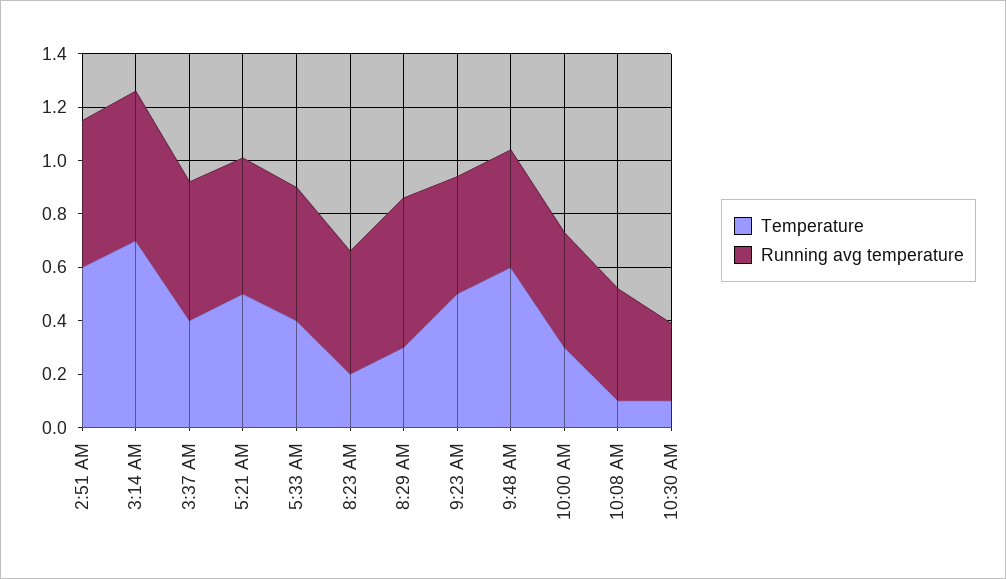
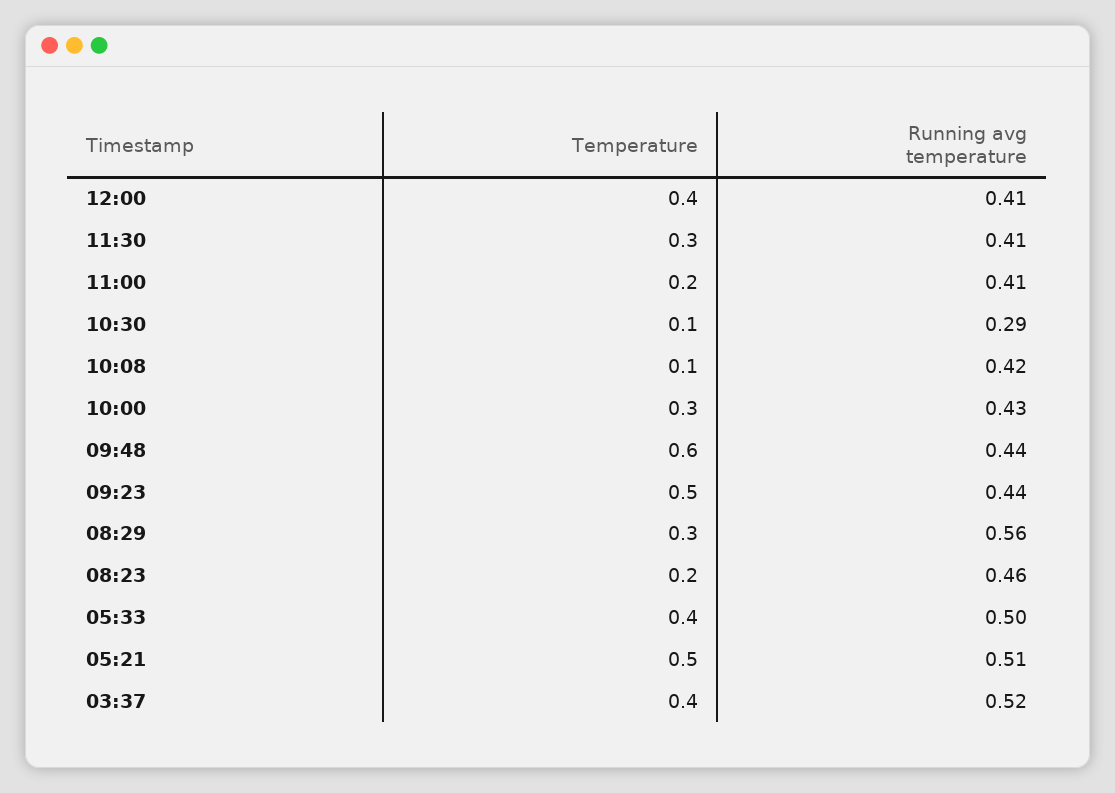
Temperature, 2:51 AM: 0.6 -> none
Running avg temperature, 2:51 AM: 0.55 -> none
Temperature, 3:14 AM: 0.7 -> none
Running avg temperature, 3:14 AM: 0.55 -> none
Temperature, 12:00: none -> 0.4
Running avg temperature, 12:00: none -> 0.41
Temperature, 11:30: none -> 0.3
Running avg temperature, 11:30: none -> 0.41
Temperature, 11:00: none -> 0.2
Running avg temperature, 11:00: none -> 0.41

